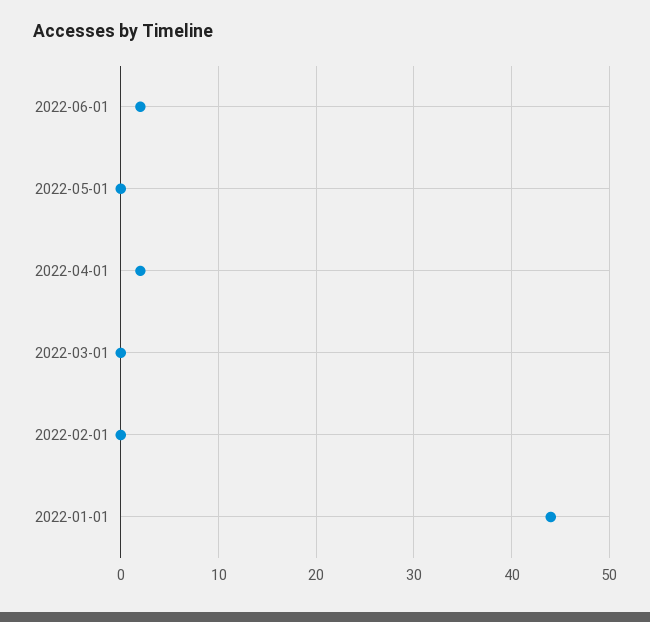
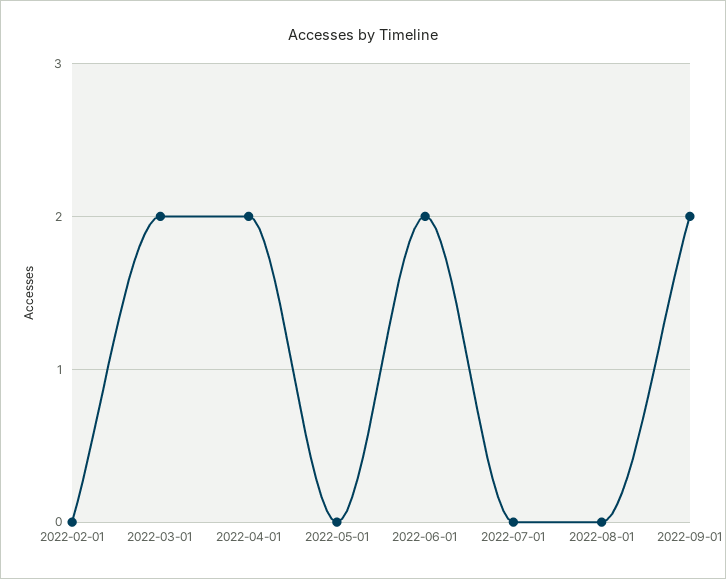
2022-03-01: 0 -> 2
2022-01-01: 44 -> none
2022-07-01: none -> 0
2022-08-01: none -> 0
2022-09-01: none -> 2

